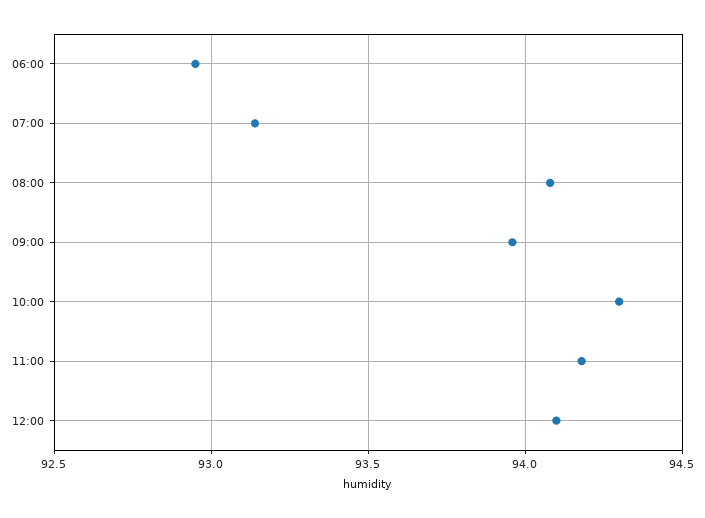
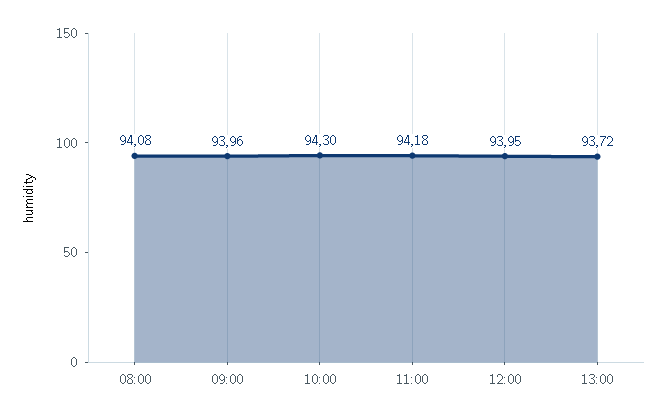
06:00: 92.95 -> none
07:00: 93.15 -> none
12:00: 94.1 -> 93.95
13:00: none -> 93.72

